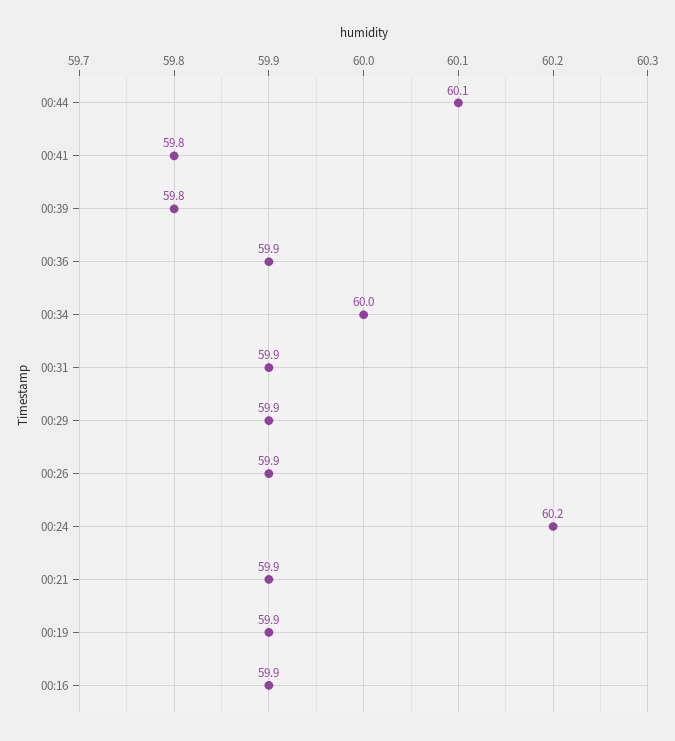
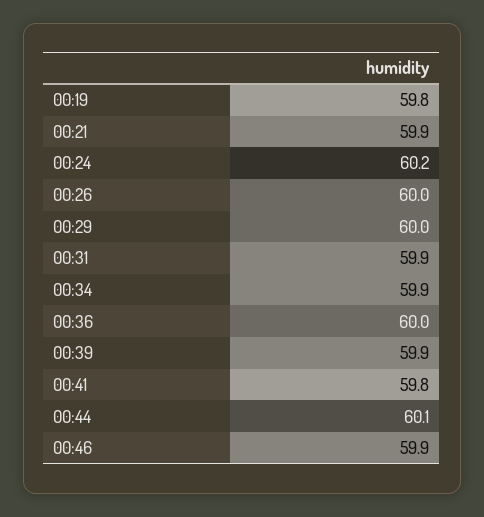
00:39: 59.8 -> 59.9
00:36: 59.9 -> 60
00:34: 60 -> 59.9
00:29: 59.9 -> 60
00:26: 59.9 -> 60
00:19: 59.9 -> 59.8
00:16: 59.9 -> none
00:46: none -> 59.9

